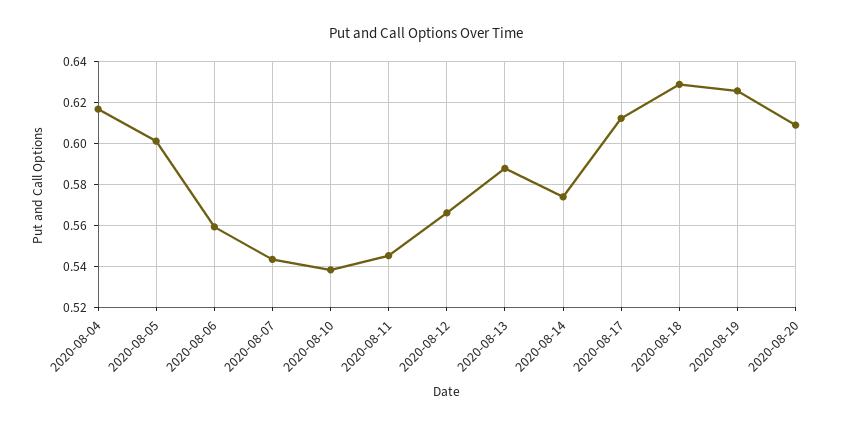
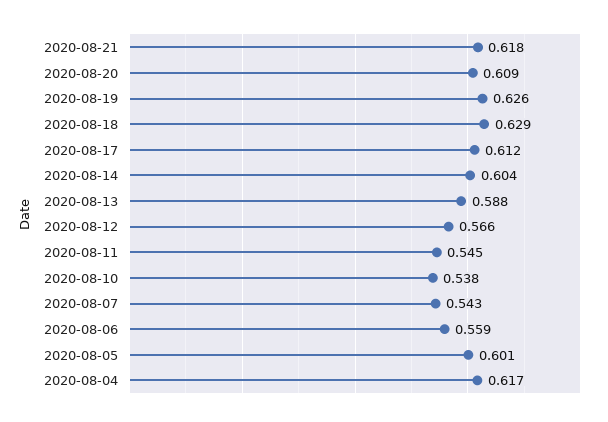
2020-08-14: 0.575 -> 0.604
2020-08-21: none -> 0.618

